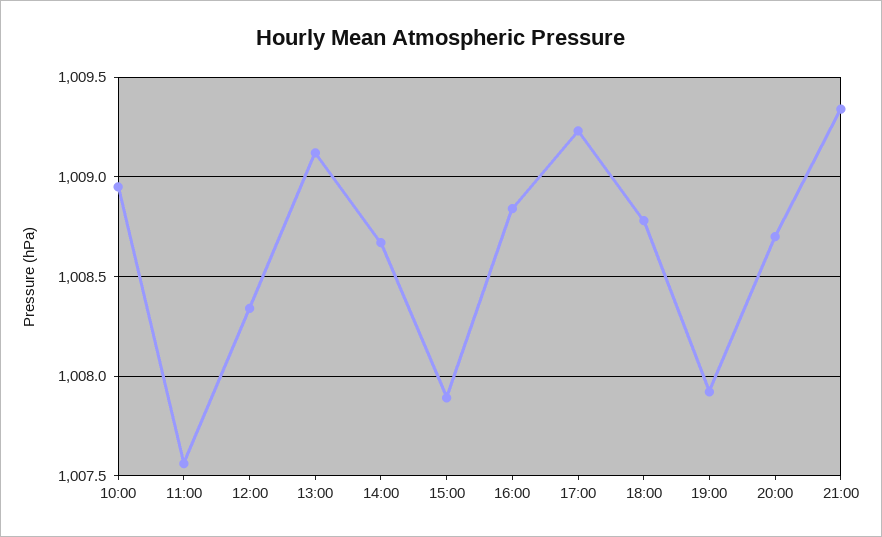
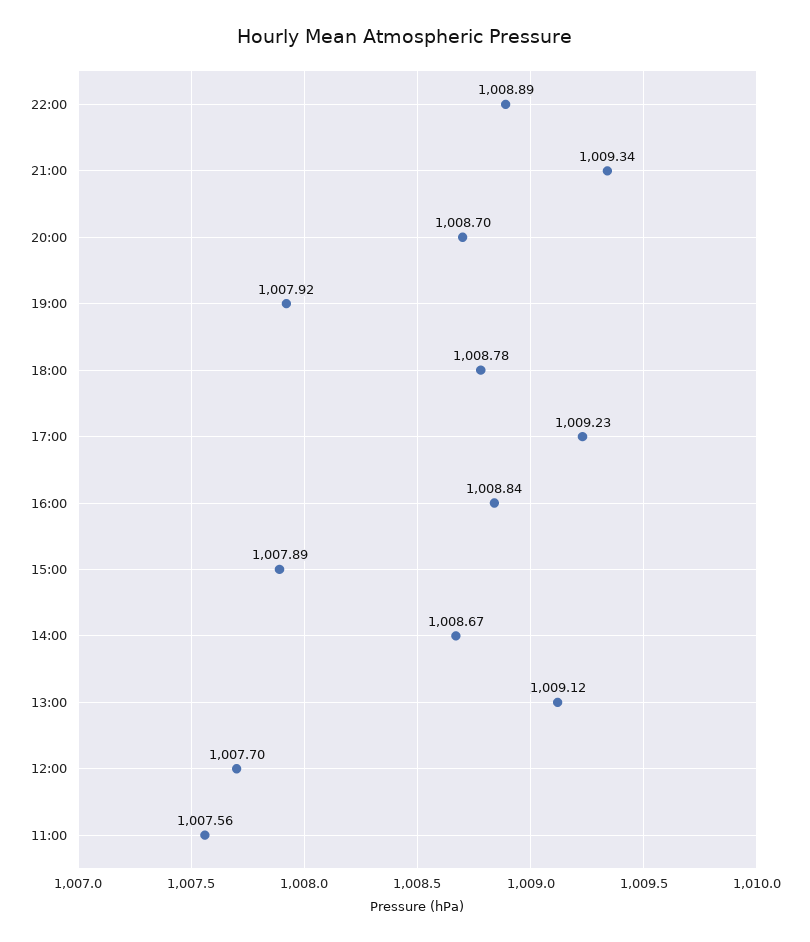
10:00: 1008.95 -> none
12:00: 1008.35 -> 1007.7
22:00: none -> 1008.89

